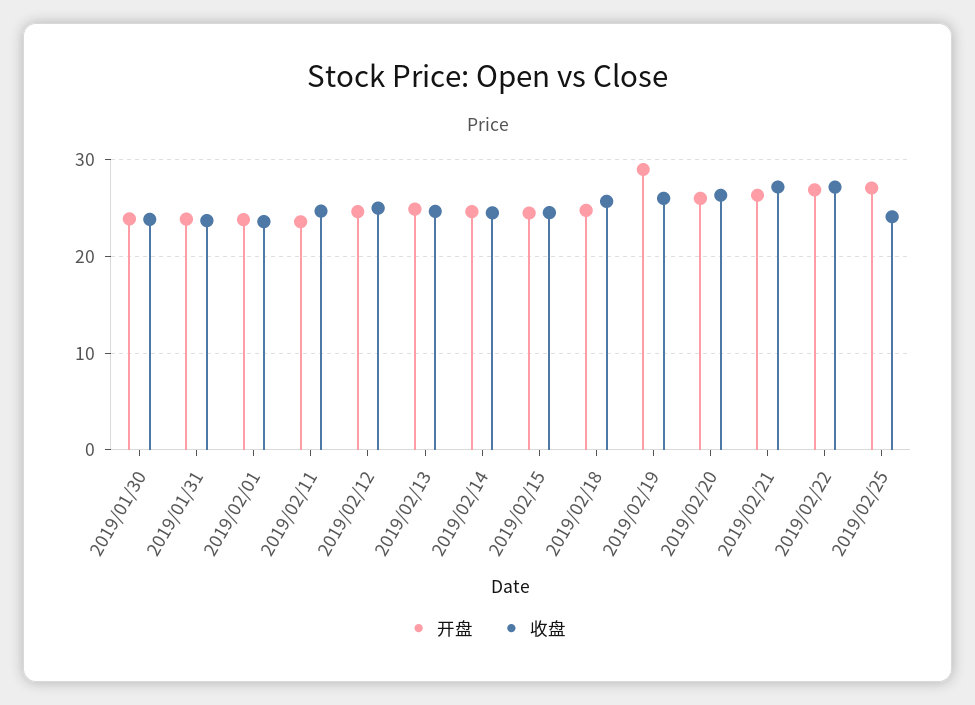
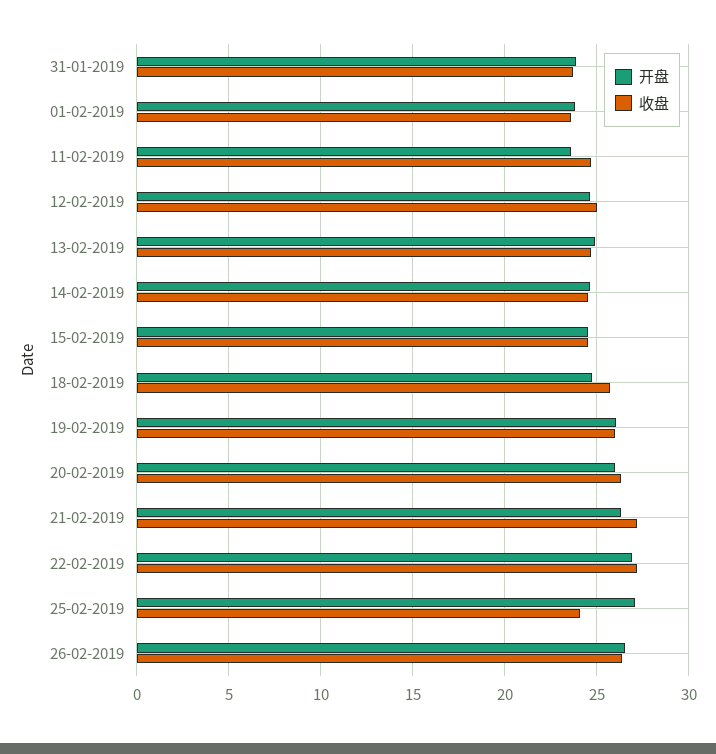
开盘, 2019/01/30: 24 -> none
收盘, 2019/01/30: 24 -> none
开盘, 2019/02/19: 29 -> 26
开盘, 26-02-2019: none -> 26.5
收盘, 26-02-2019: none -> 26.5

